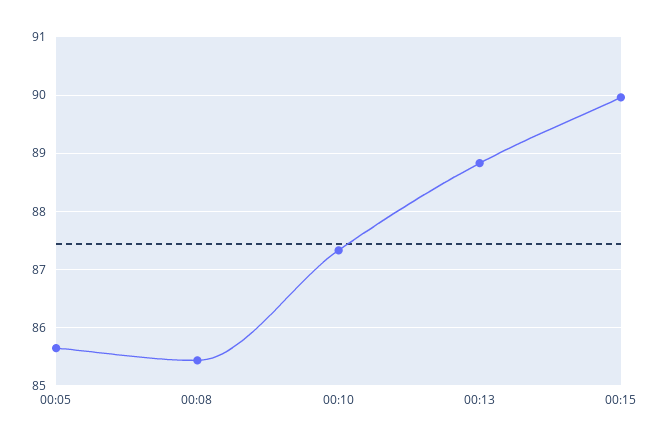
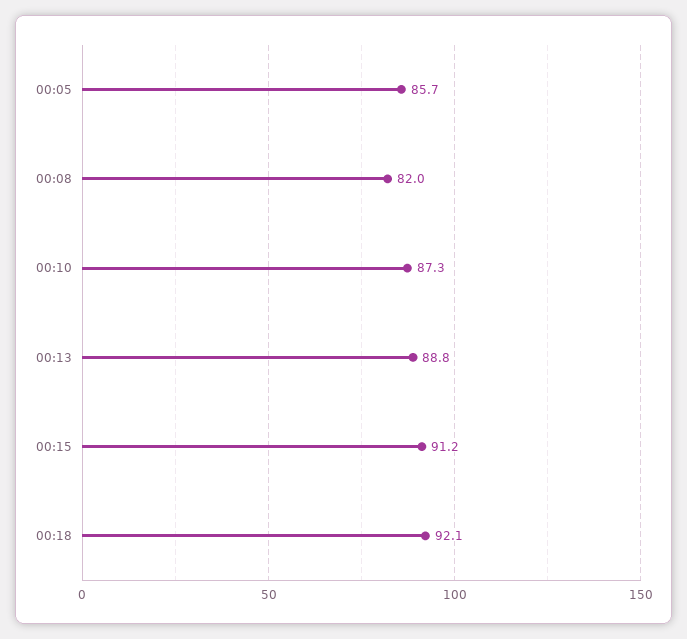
00:08: 85.4 -> 82
00:15: 90 -> 91.2
00:18: none -> 92.1

